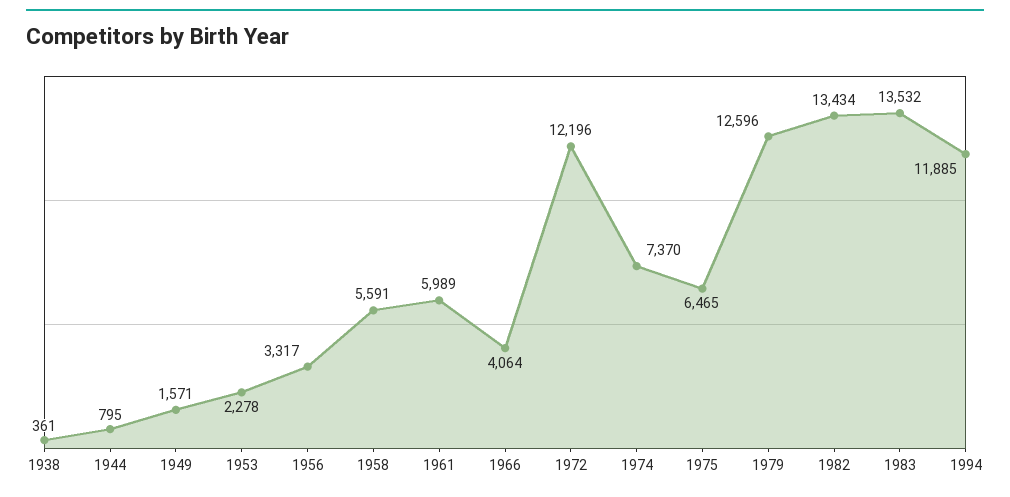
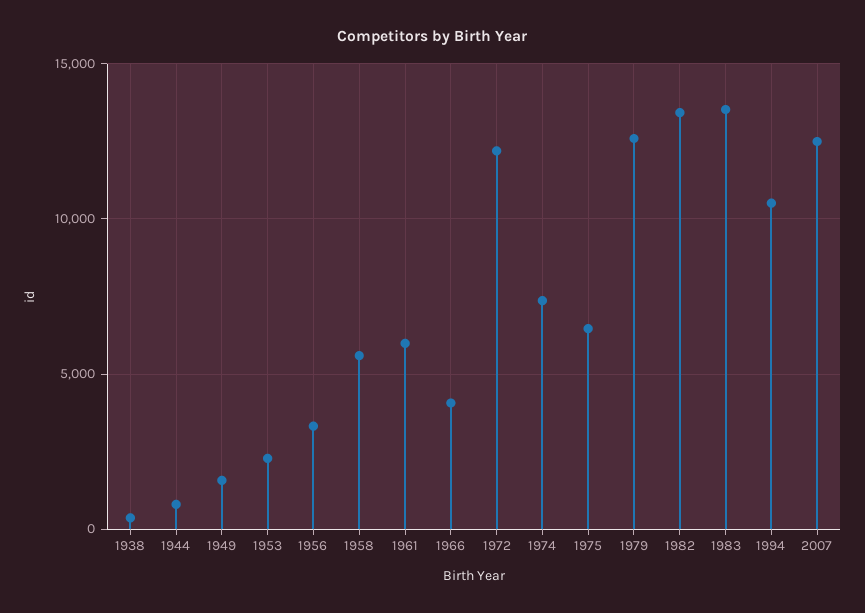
1994: 11885 -> 10500
2007: none -> 12500

